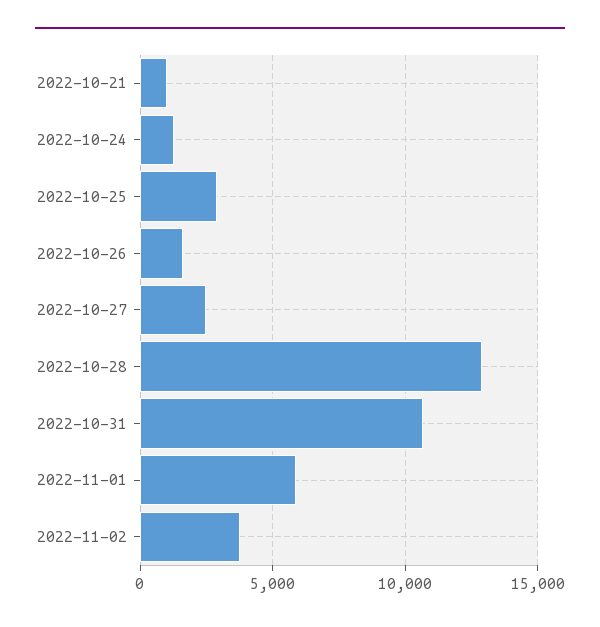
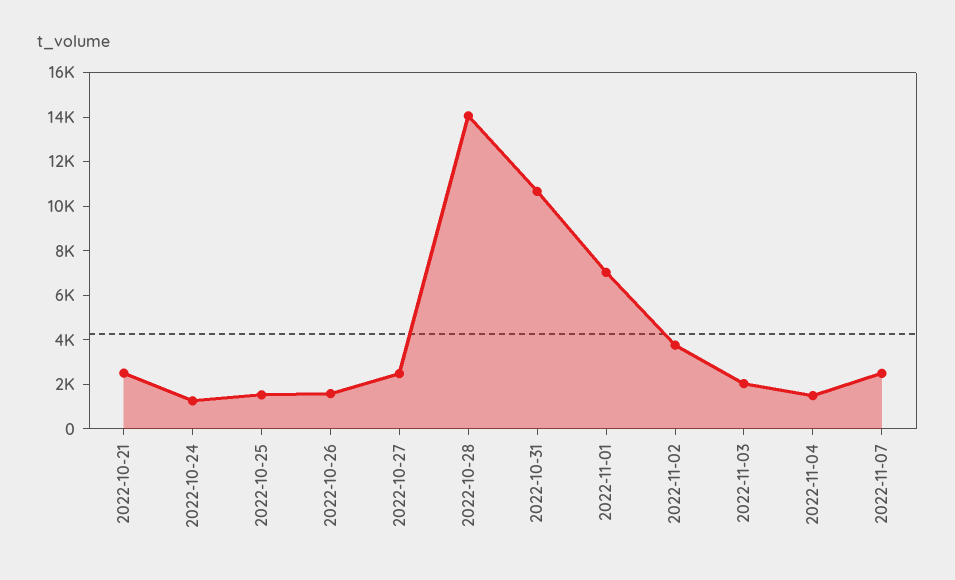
2022-10-21: 1000 -> 2500
2022-10-25: 3000 -> 1500
2022-10-28: 13000 -> 14000
2022-11-01: 6000 -> 7000
2022-11-03: none -> 2000
2022-11-04: none -> 1500
2022-11-07: none -> 2500

